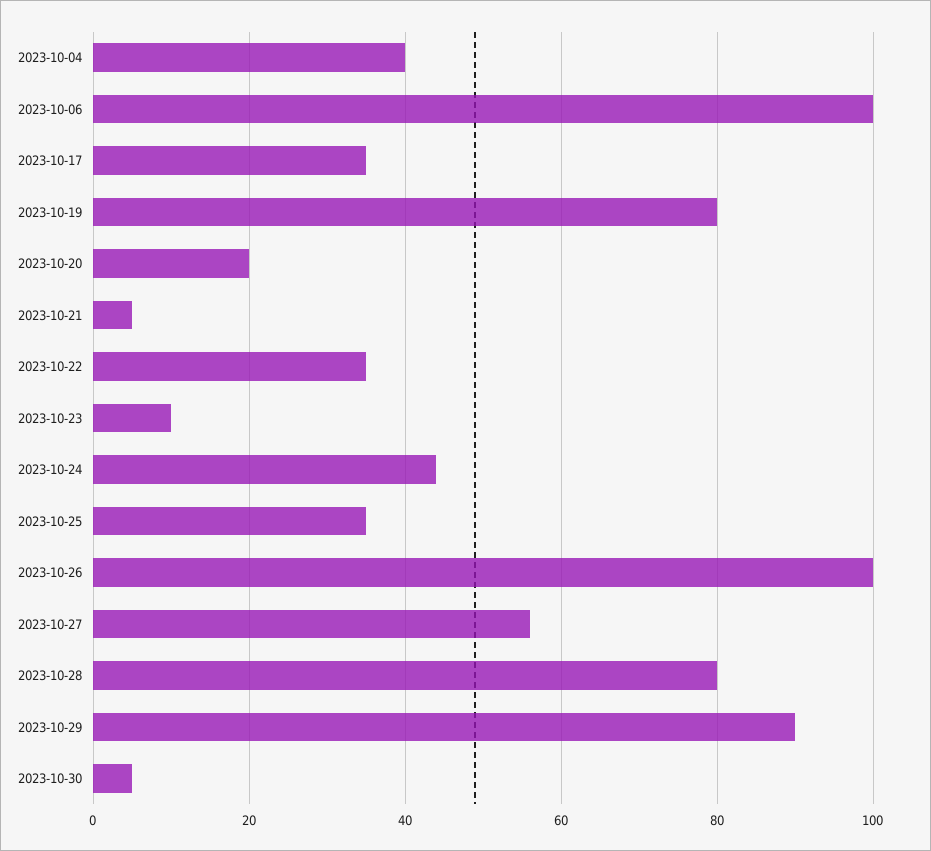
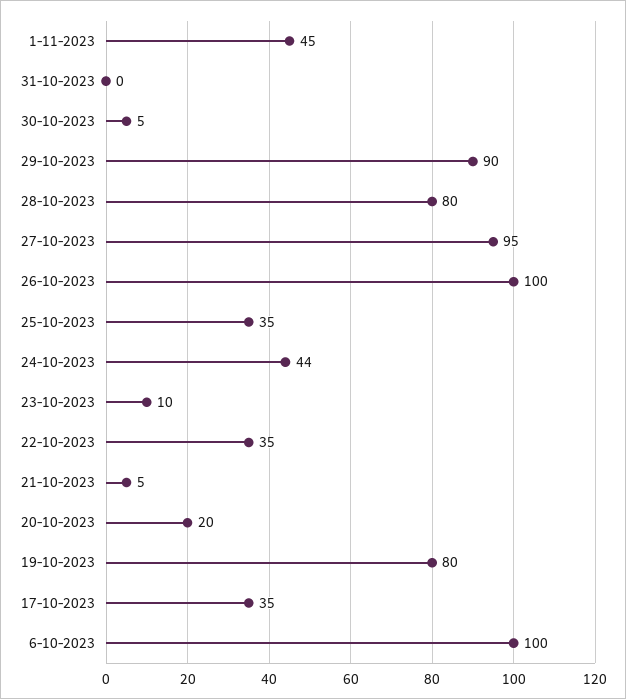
2023-10-04: 40 -> none
2023-10-27: 55 -> 95
1-11-2023: none -> 45
31-10-2023: none -> 0

